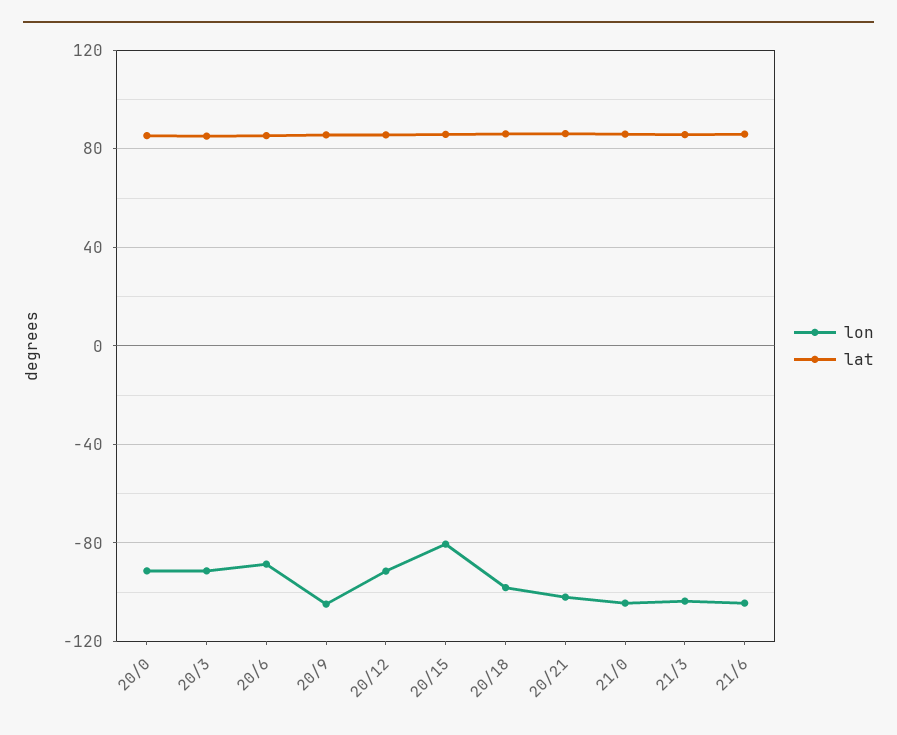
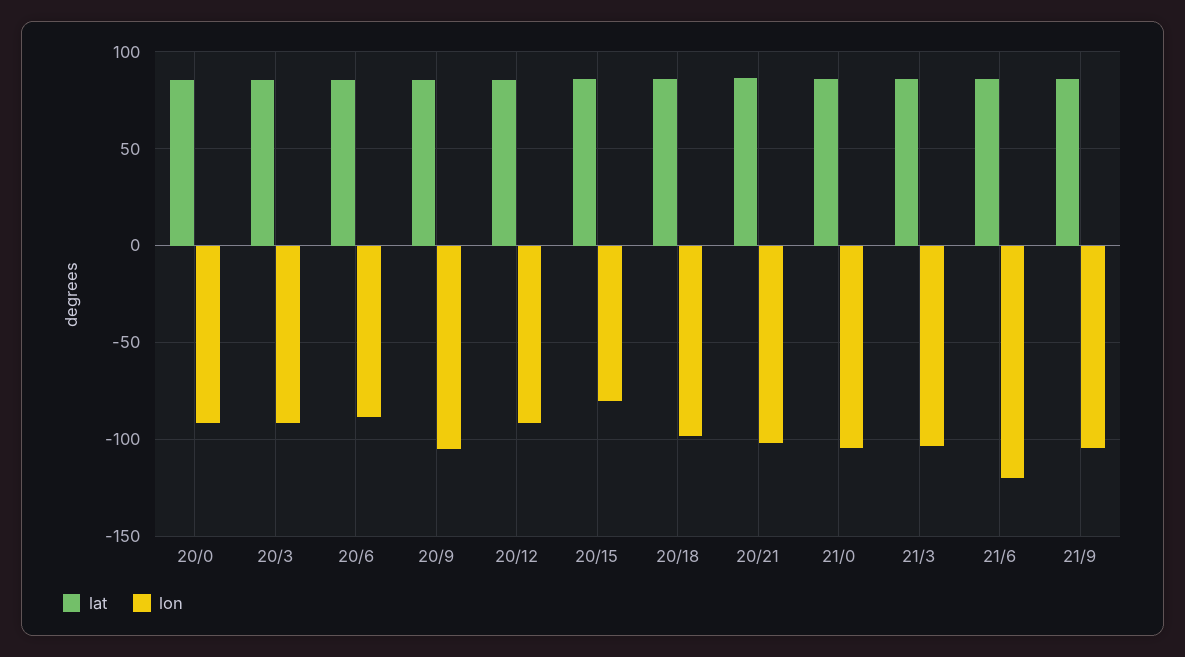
lon, 21/6: -105 -> -120
lat, 21/9: none -> 85
lon, 21/9: none -> -105

